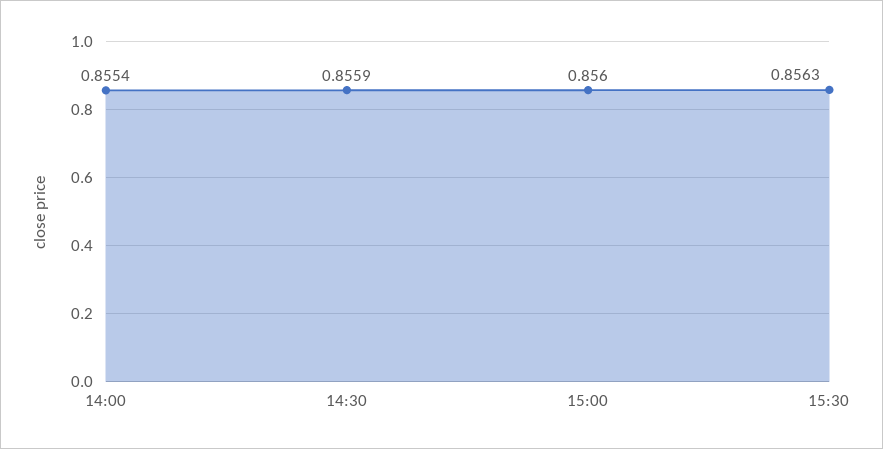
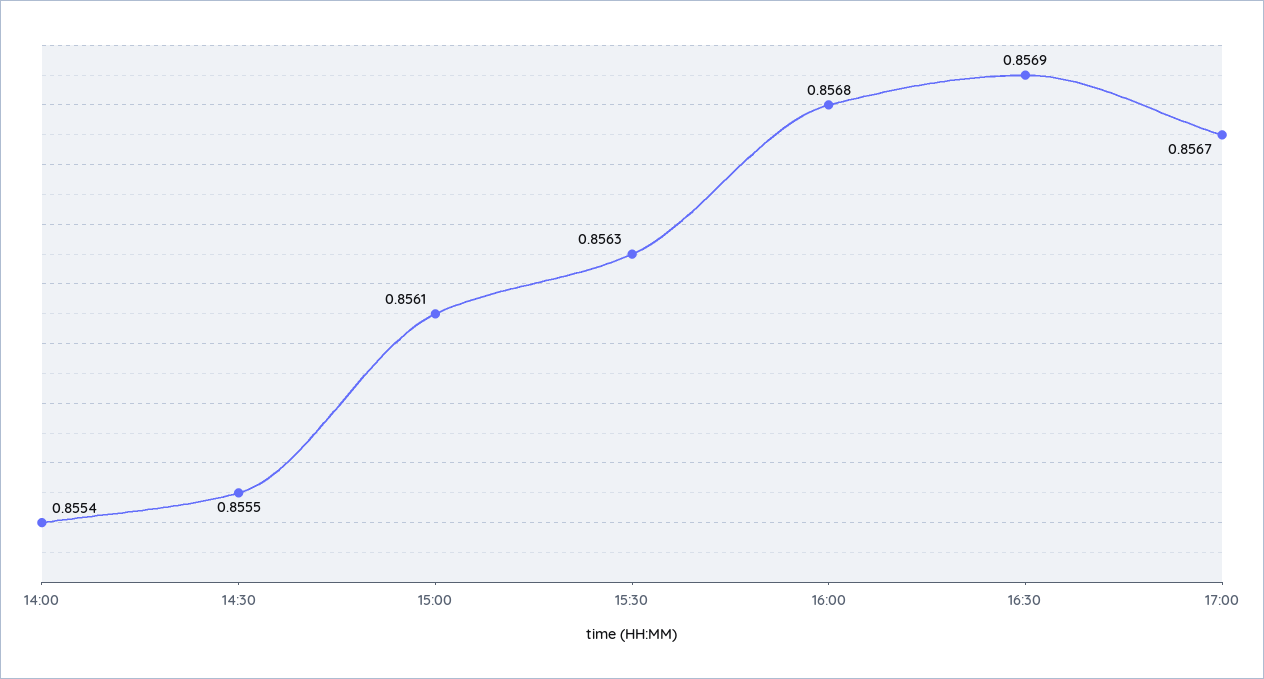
14:30: 0.8559 -> 0.8555
15:00: 0.856 -> 0.8561
16:00: none -> 0.8568
16:30: none -> 0.8569
17:00: none -> 0.8567

